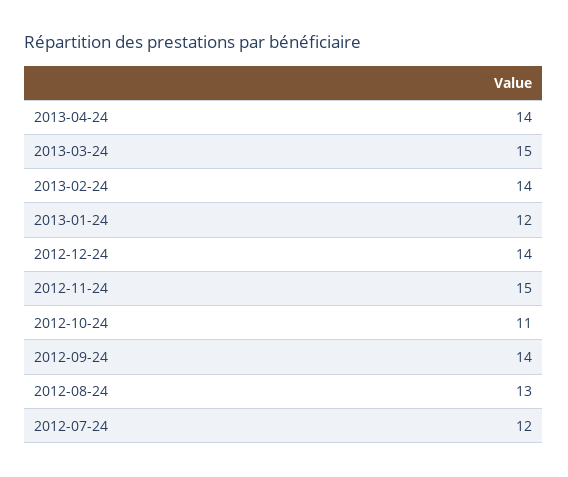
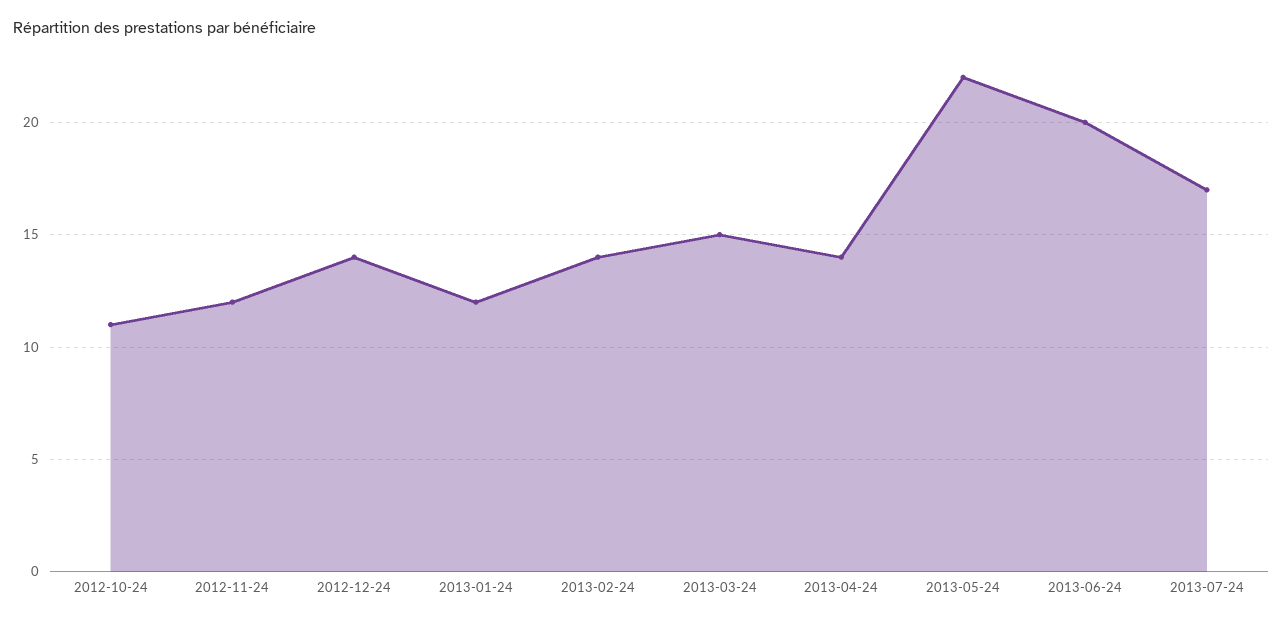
2012-11-24: 15 -> 12
2012-09-24: 14 -> none
2012-08-24: 13 -> none
2012-07-24: 12 -> none
2013-05-24: none -> 22
2013-06-24: none -> 20
2013-07-24: none -> 17

